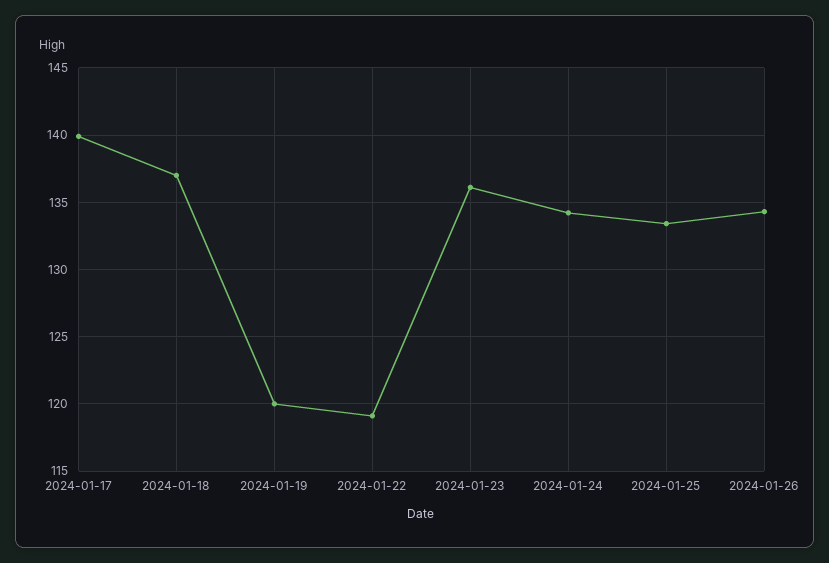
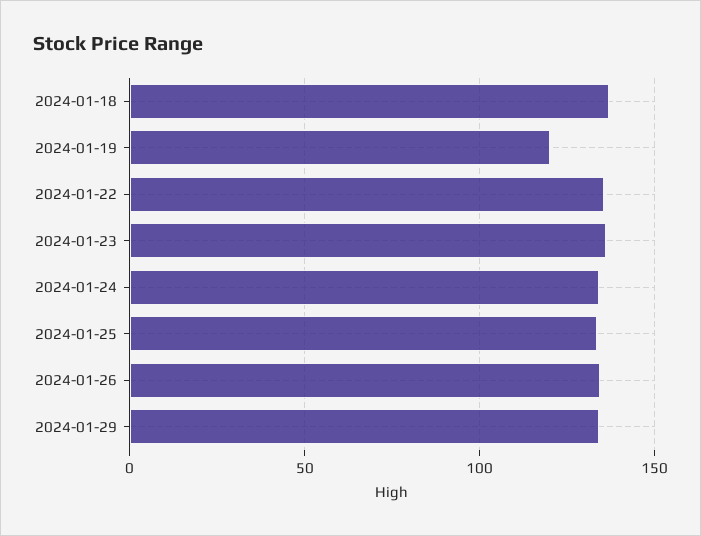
2024-01-17: 140 -> none
2024-01-22: 119 -> 135
2024-01-29: none -> 135

